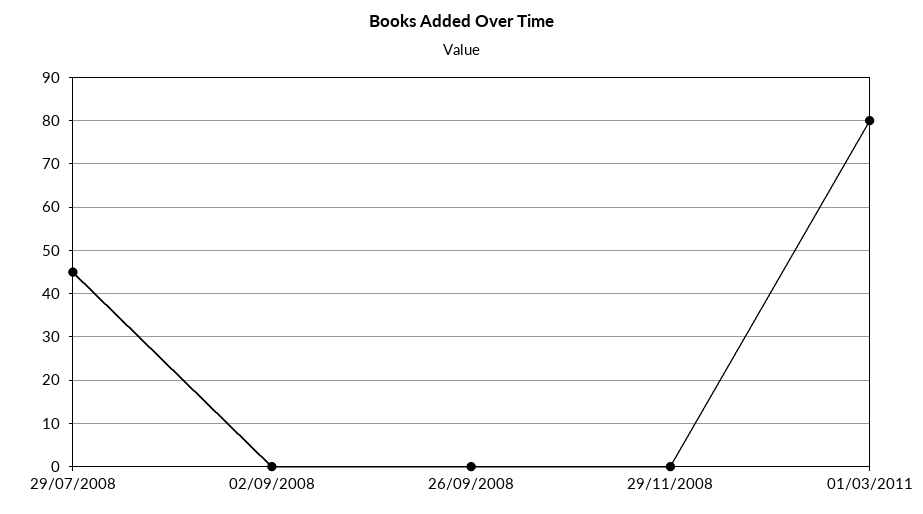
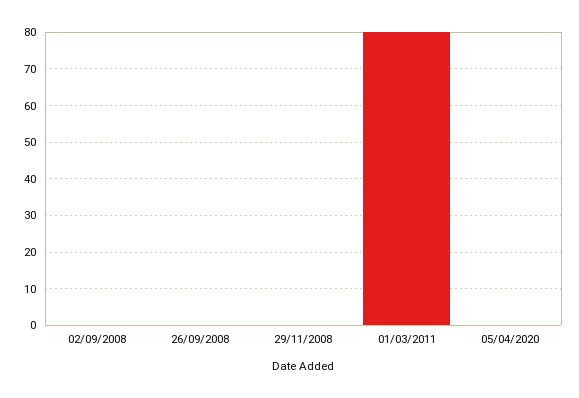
29/07/2008: 45 -> none
05/04/2020: none -> 0

